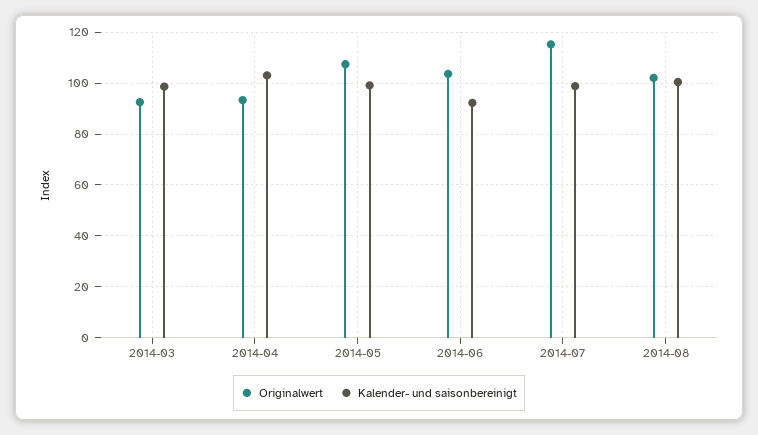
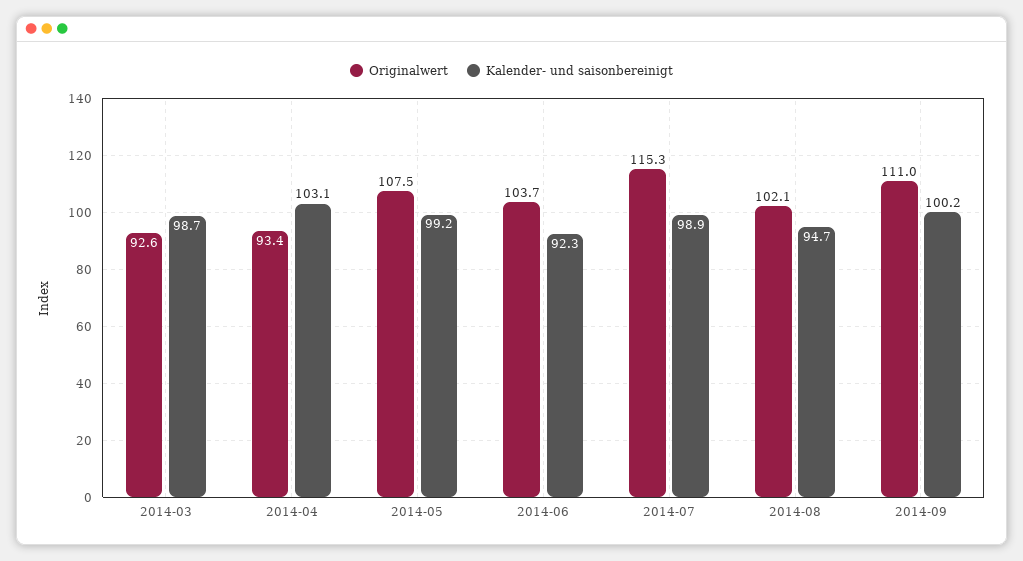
Kalender- und saisonbereinigt, 2014-08: 100 -> 94.7
Originalwert, 2014-09: none -> 111
Kalender- und saisonbereinigt, 2014-09: none -> 100.2

